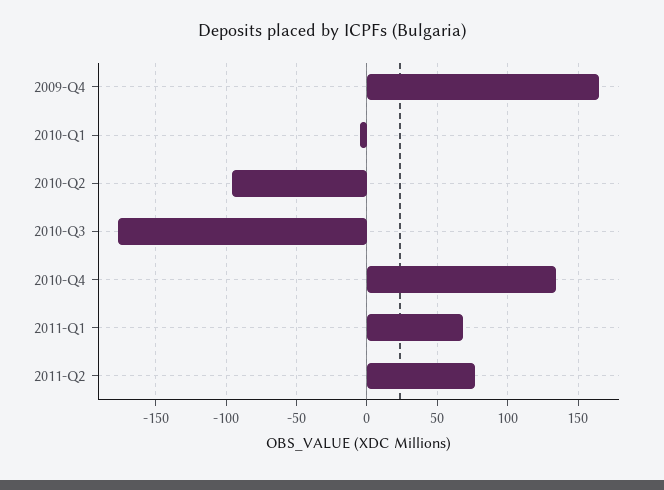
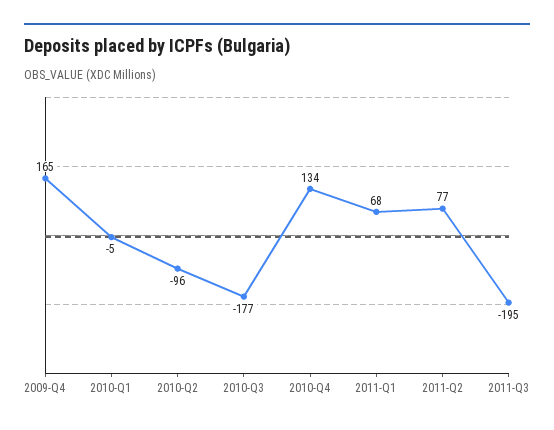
2011-Q3: none -> -195

